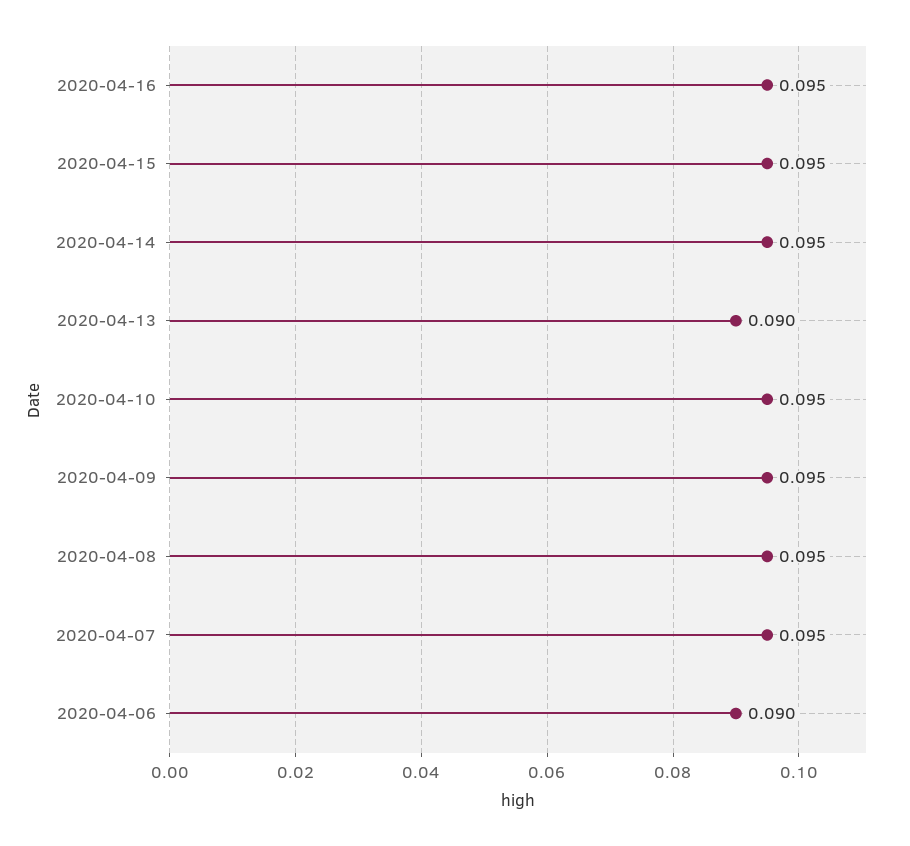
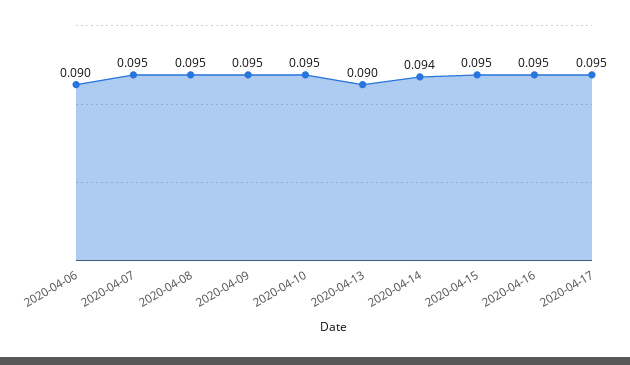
2020-04-14: 0.095 -> 0.094
2020-04-17: none -> 0.095

